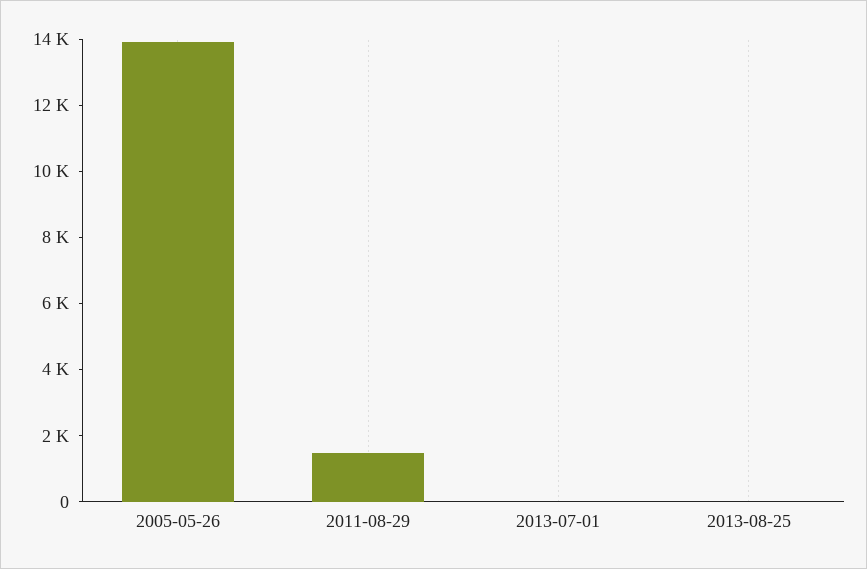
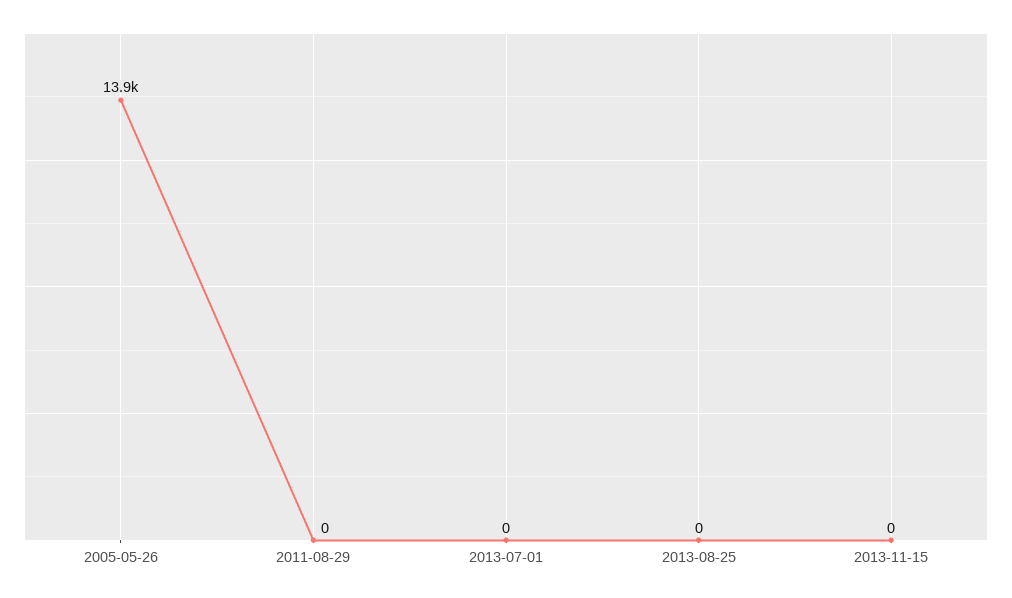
2011-08-29: 1500 -> 0
2013-11-15: none -> 0

